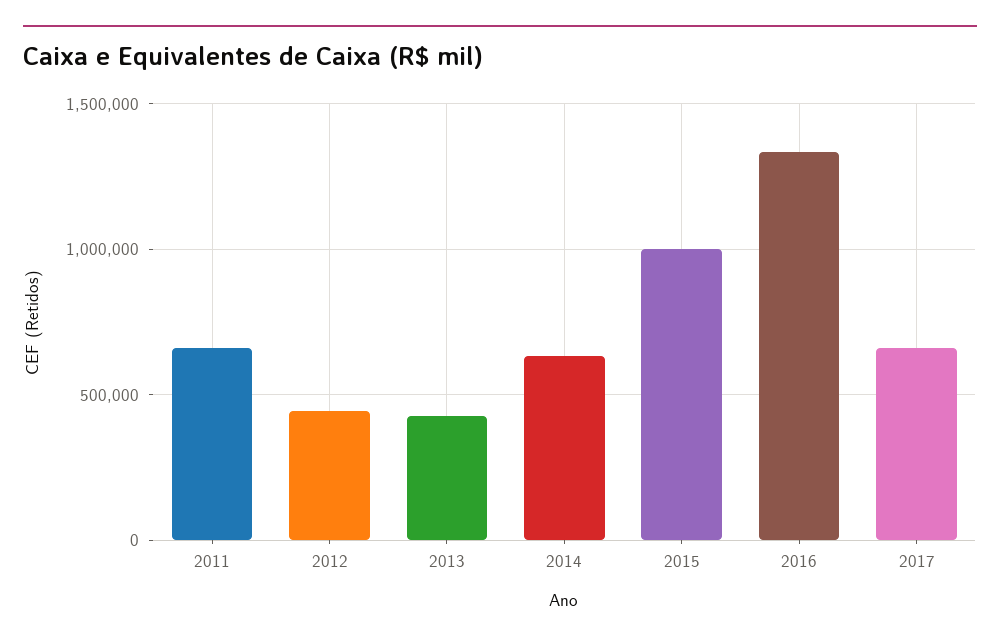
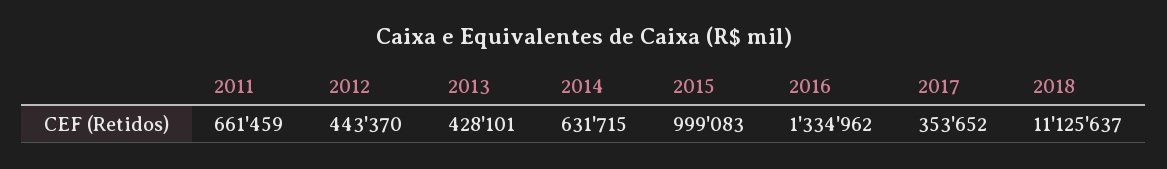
2017: 650000 -> 353652
2018: none -> 11125637

